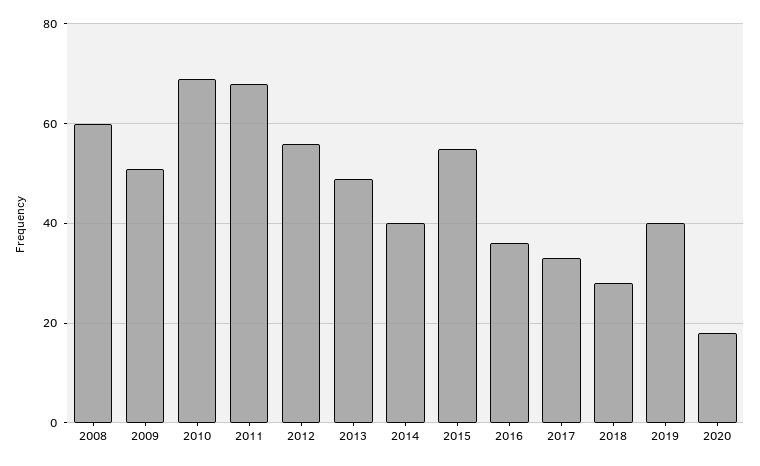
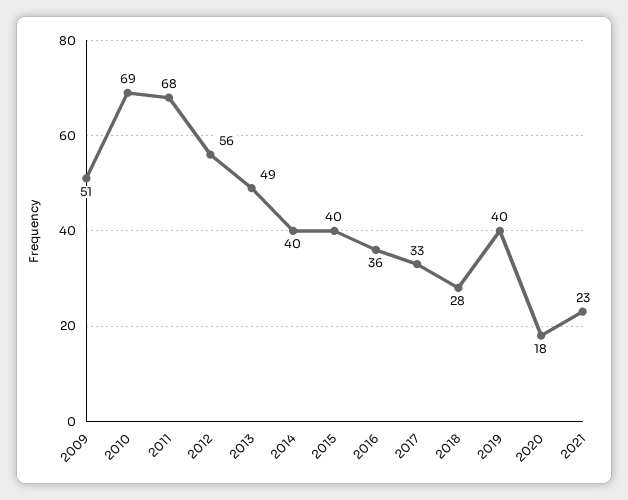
2008: 60 -> none
2015: 55 -> 40
2021: none -> 23

